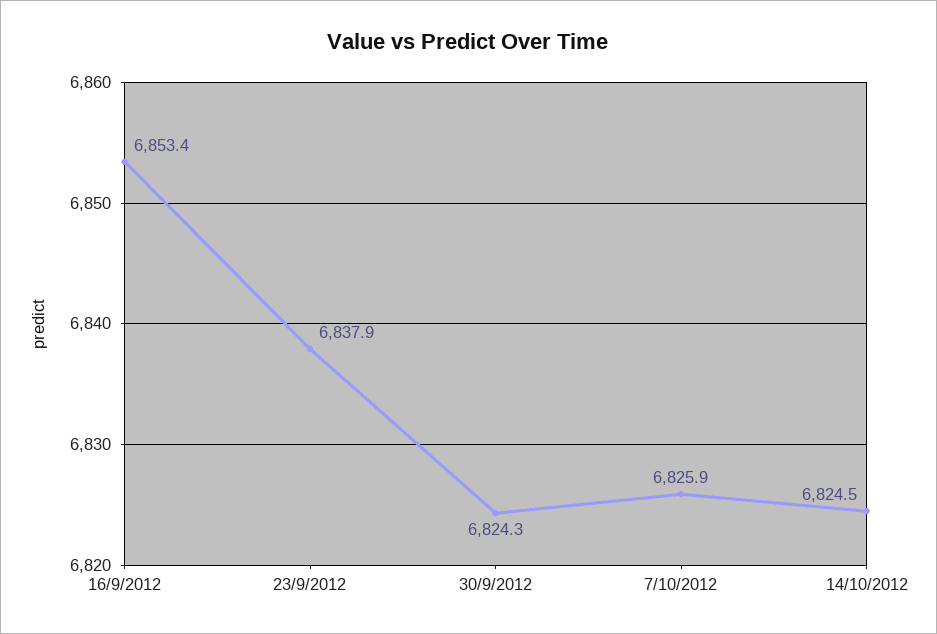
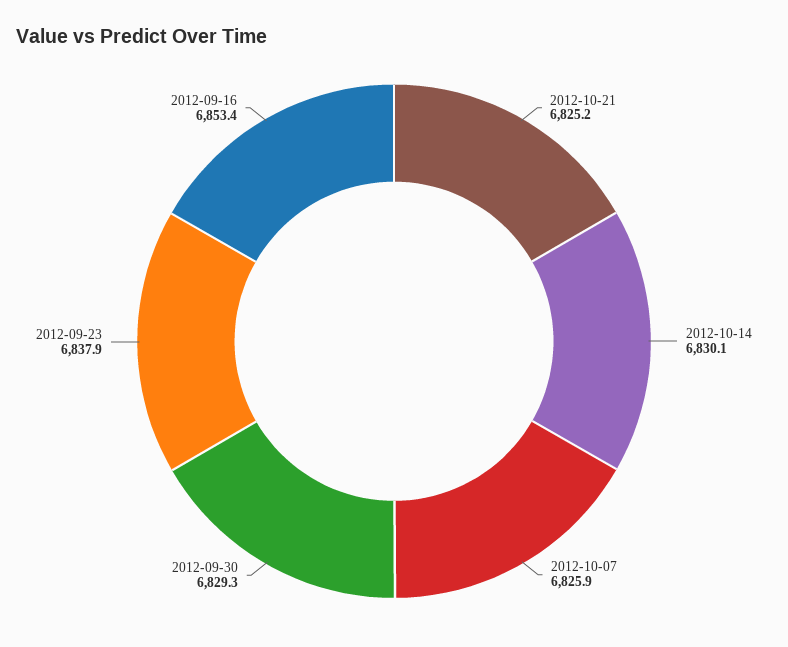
30/9/2012: 6824.3 -> 6829.3
14/10/2012: 6824.5 -> 6830.1
2012-10-21: none -> 6825.2

